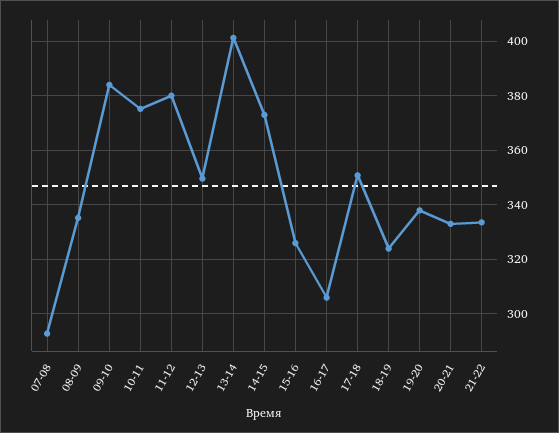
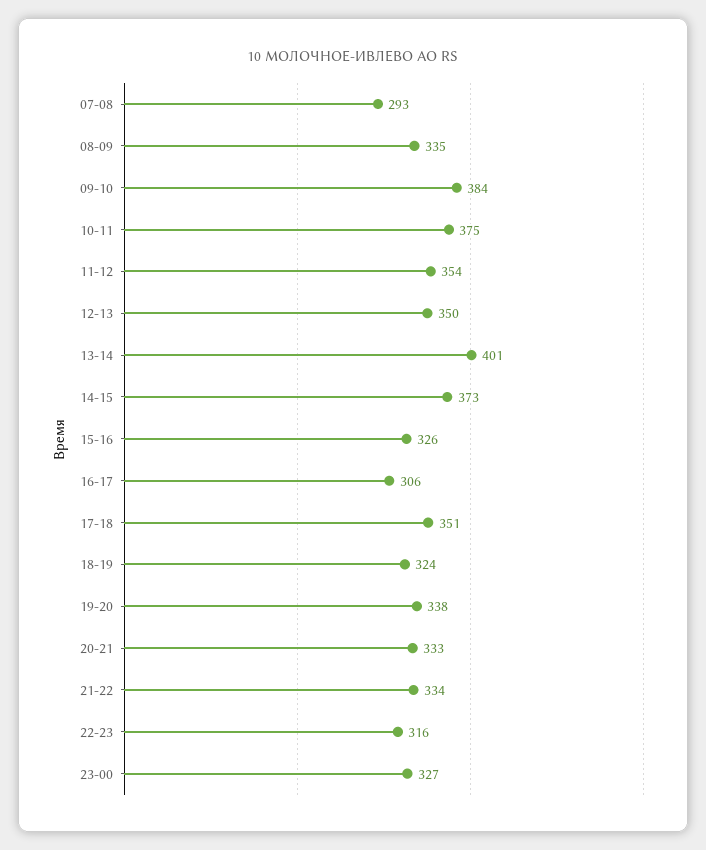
11-12: 380 -> 354
22-23: none -> 316
23-00: none -> 327

